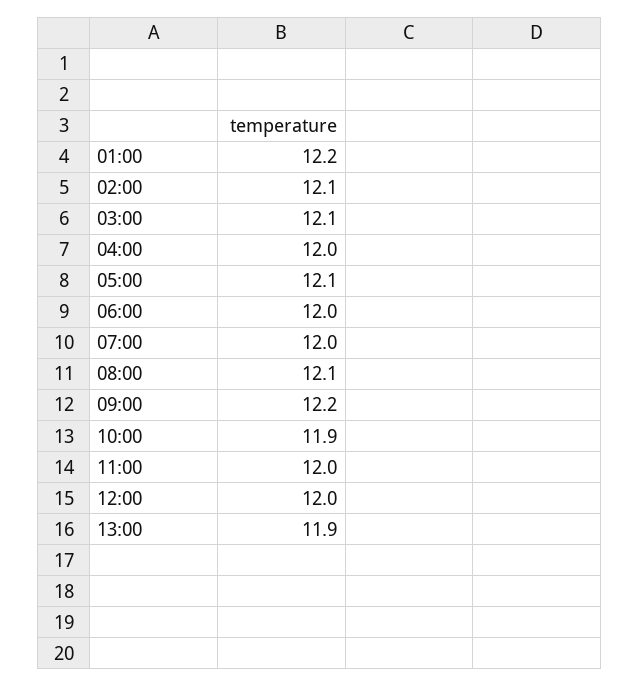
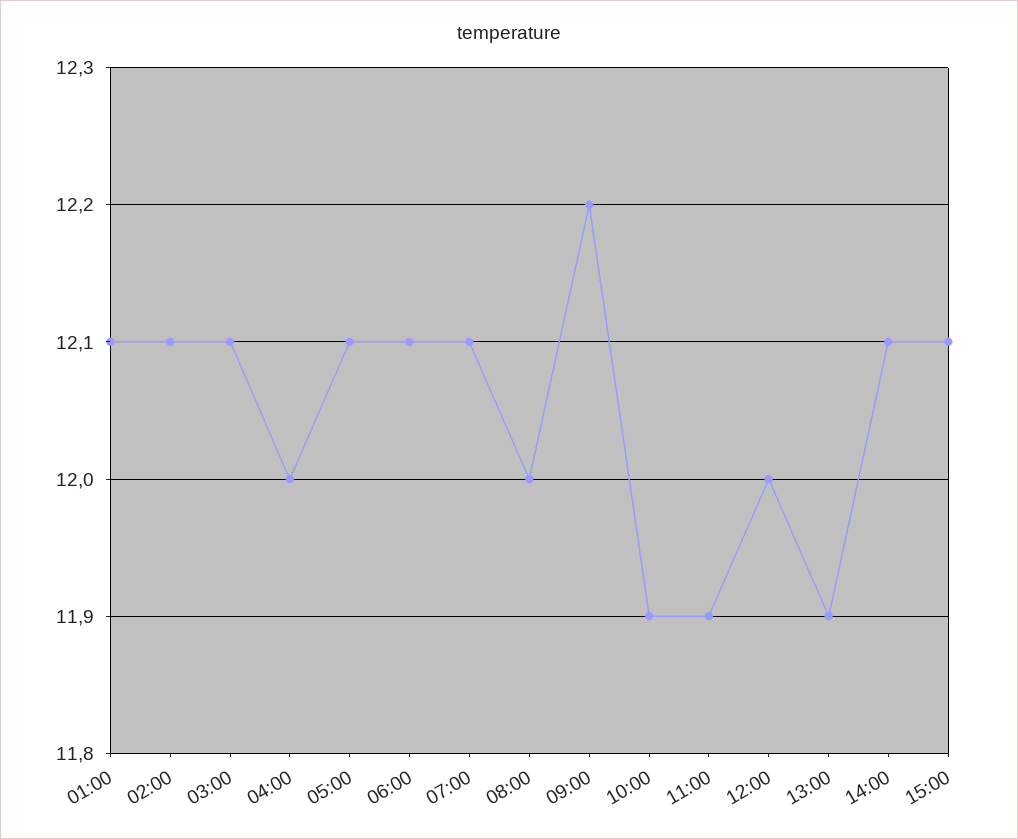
01:00: 12.2 -> 12.1
06:00: 12 -> 12.1
07:00: 12 -> 12.1
08:00: 12.1 -> 12
11:00: 12 -> 11.9
14:00: none -> 12.1
15:00: none -> 12.1

